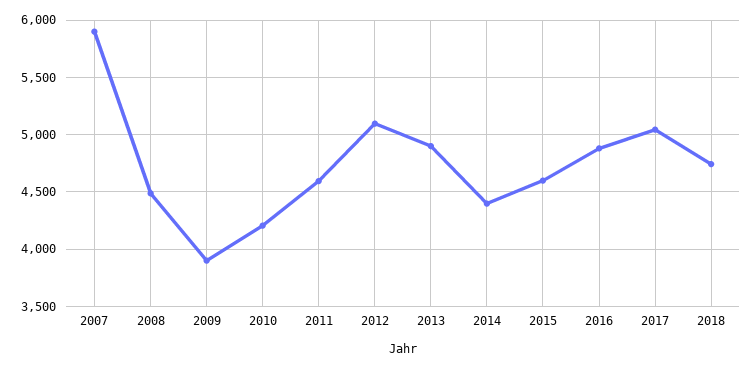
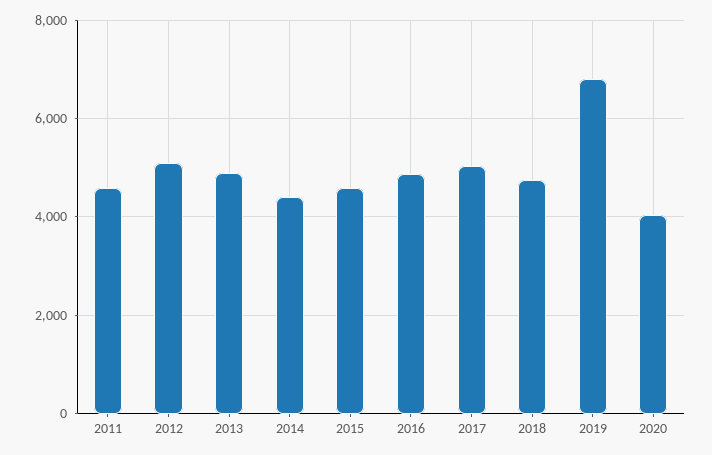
2007: 5900 -> none
2008: 4500 -> none
2009: 3900 -> none
2010: 4200 -> none
2019: none -> 6800
2020: none -> 4000

